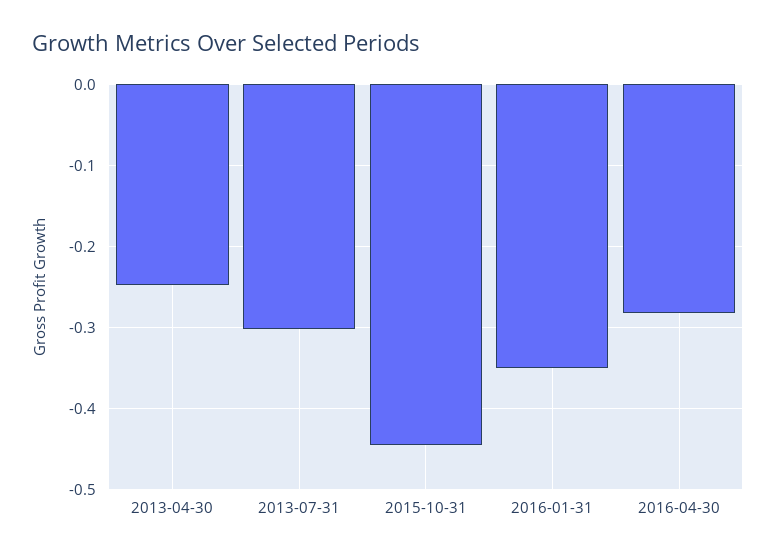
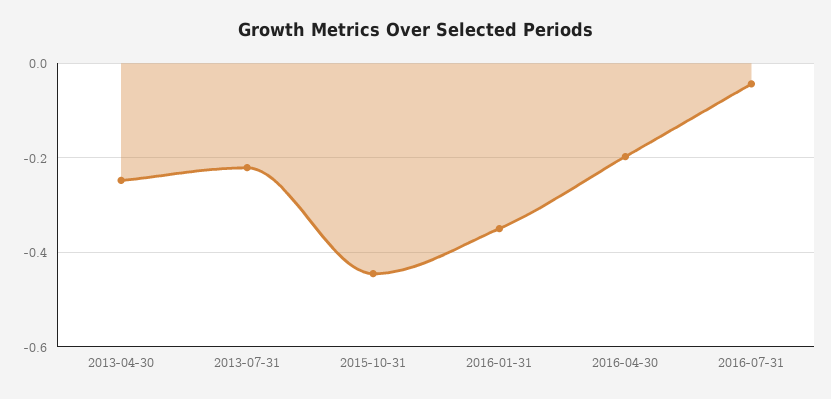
2013-07-31: -0.3 -> -0.22
2016-04-30: -0.28 -> -0.2
2016-07-31: none -> -0.04

